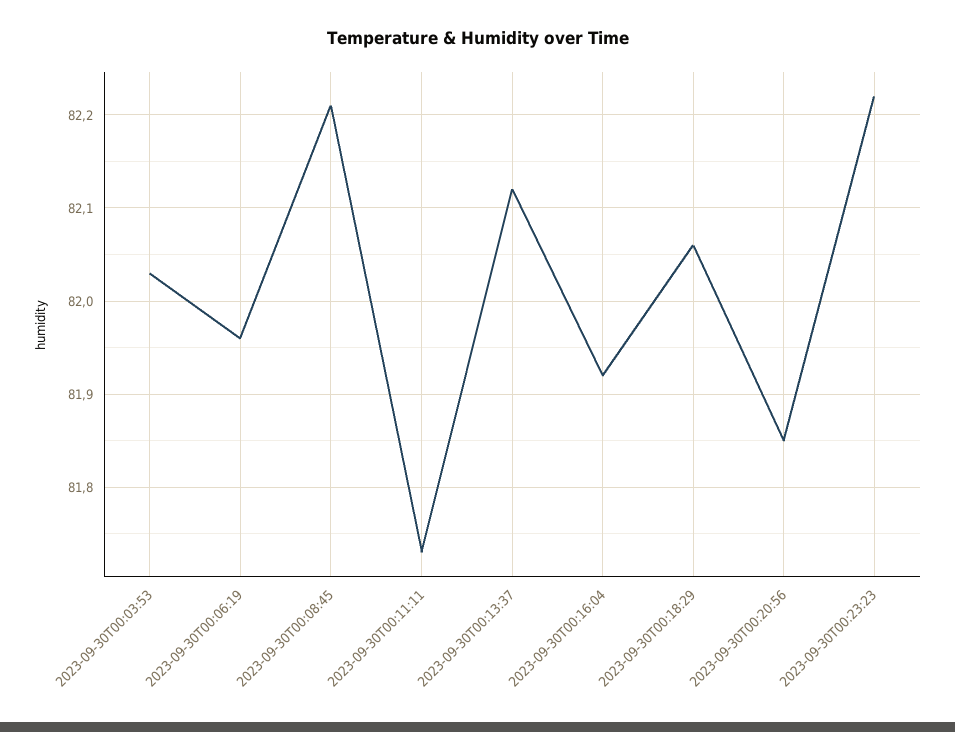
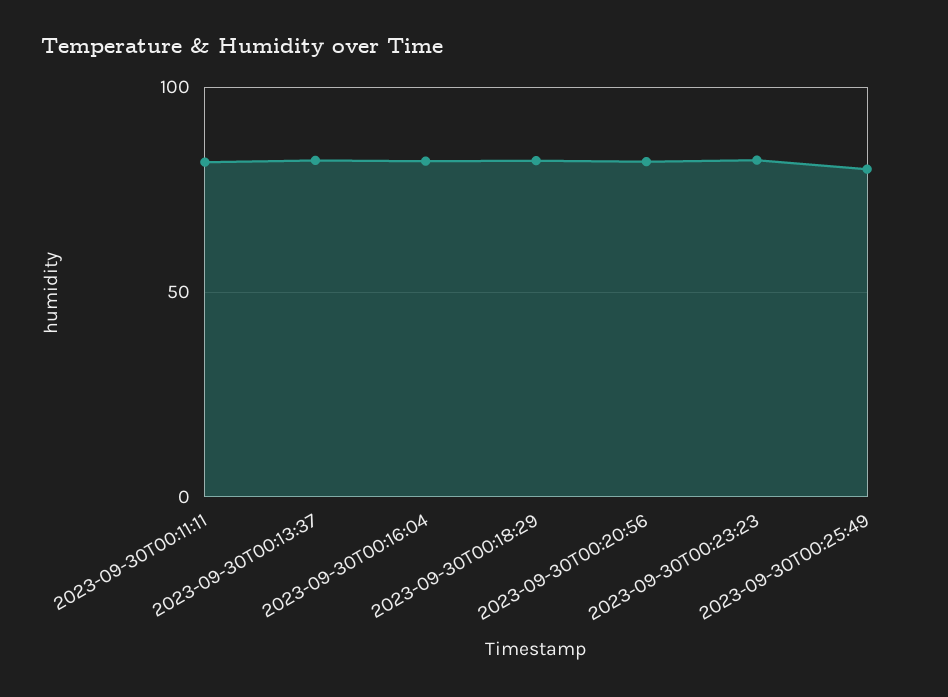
2023-09-30T00:03:53: 82.03 -> none
2023-09-30T00:06:19: 81.96 -> none
2023-09-30T00:08:45: 82.21 -> none
2023-09-30T00:25:49: none -> 80

